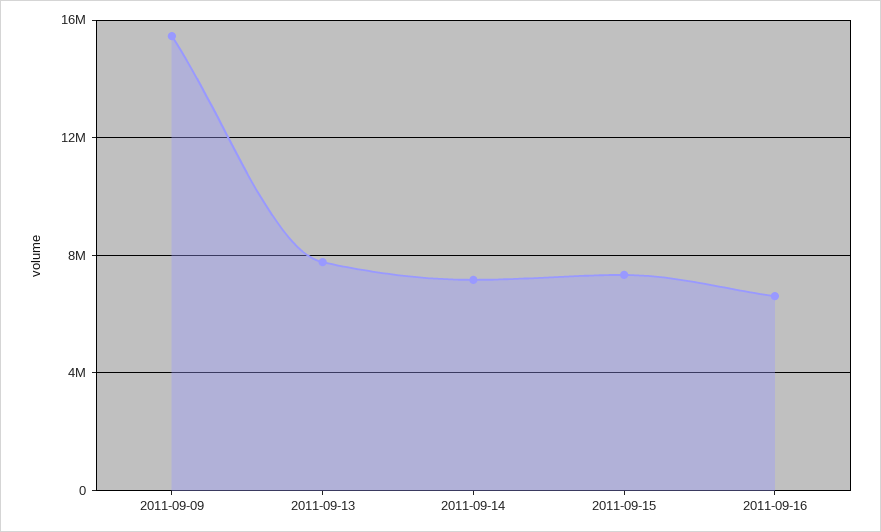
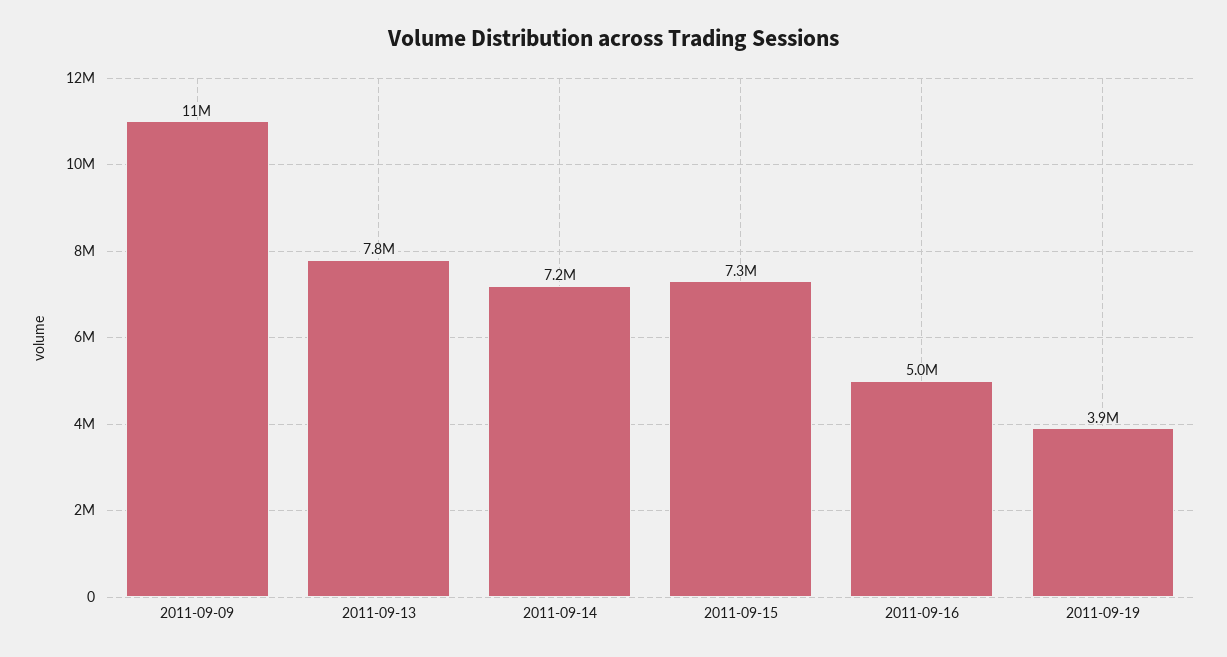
2011-09-09: 15500000 -> 11000000
2011-09-16: 6500000 -> 5000000
2011-09-19: none -> 3900000

